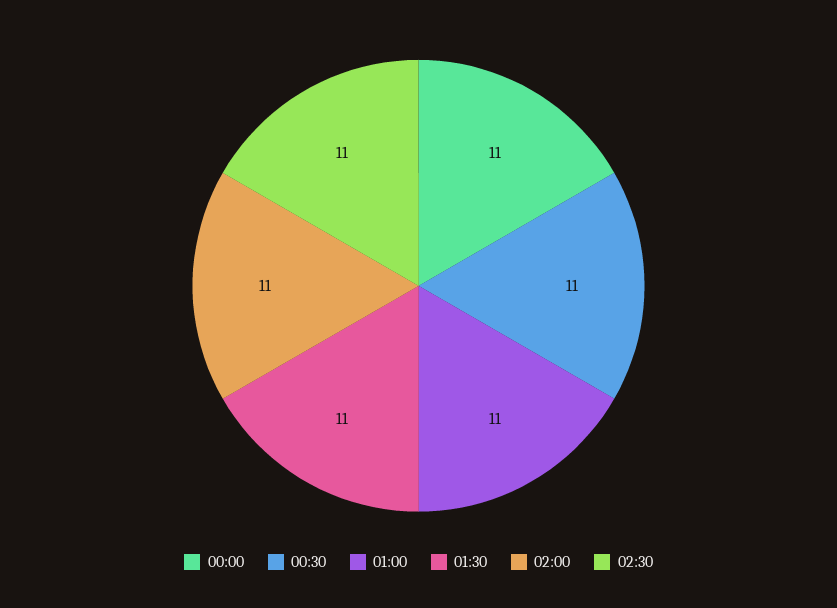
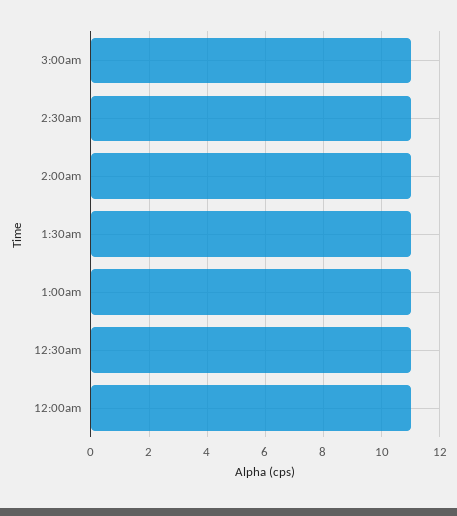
3:00am: none -> 11

